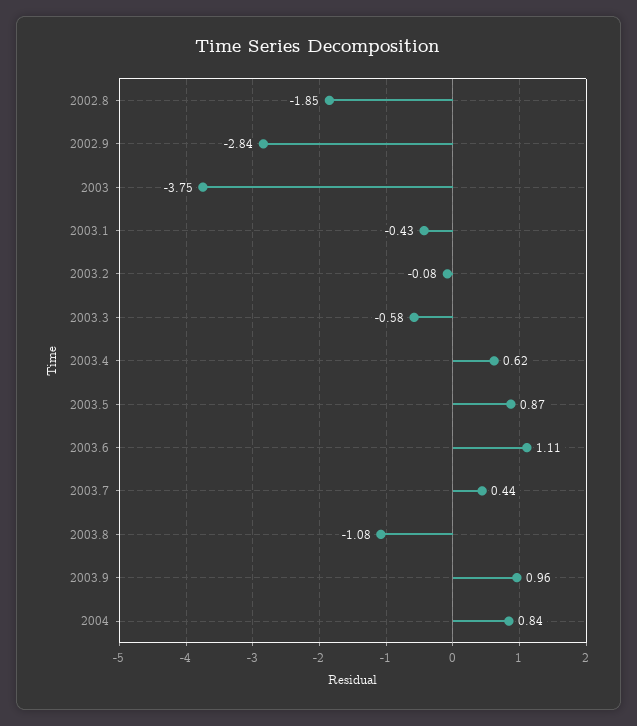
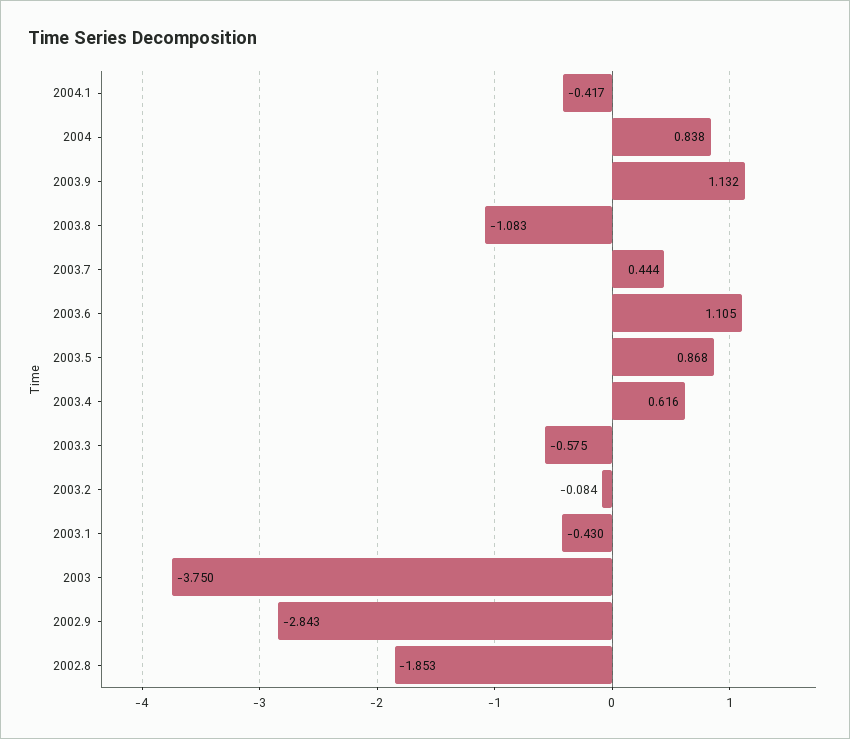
2003.9: 0.96 -> 1.132
2004.1: none -> -0.417

